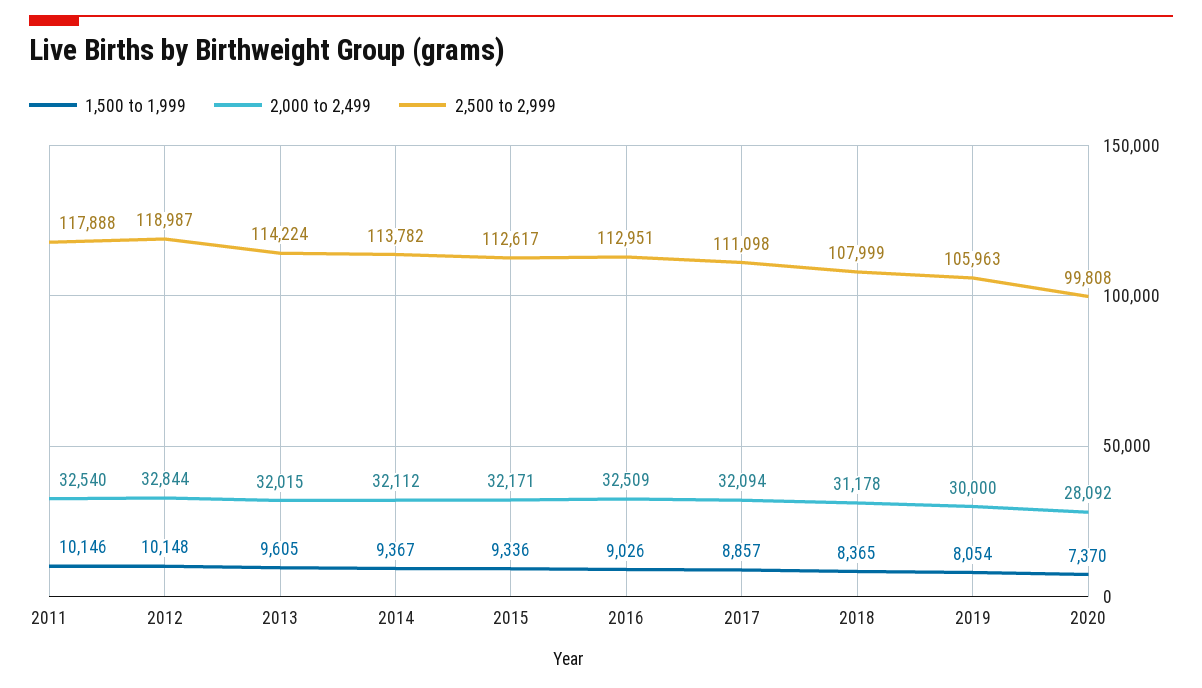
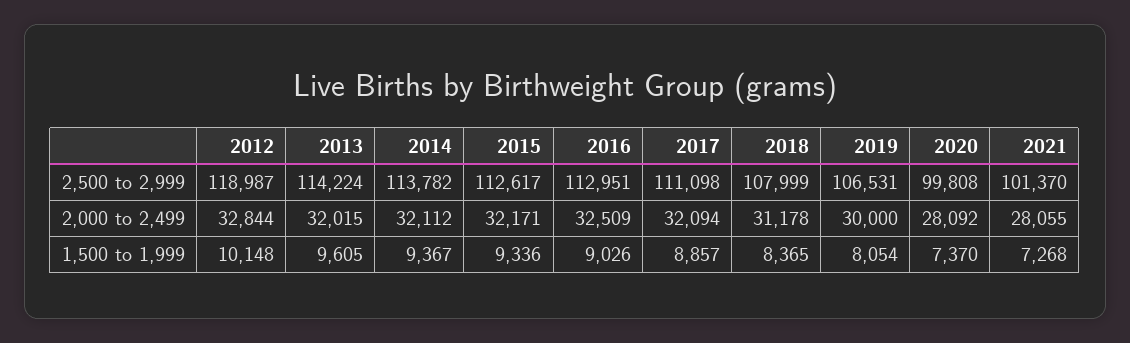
1,500 to 1,999, 2011: 10146 -> none
2,000 to 2,499, 2011: 32540 -> none
2,500 to 2,999, 2011: 117888 -> none
2,500 to 2,999, 2019: 105963 -> 106531
2,500 to 2,999, 2021: none -> 101370
2,000 to 2,499, 2021: none -> 28055
1,500 to 1,999, 2021: none -> 7268

